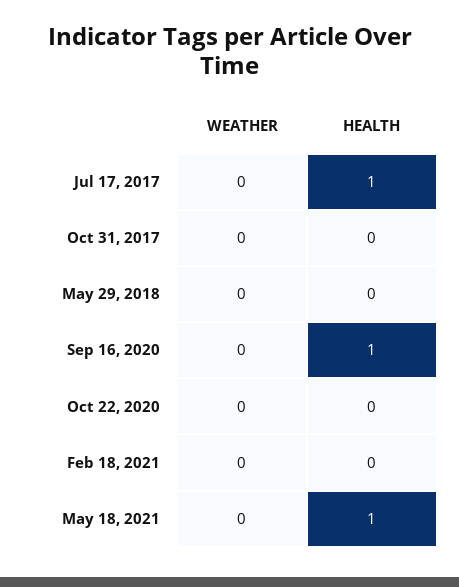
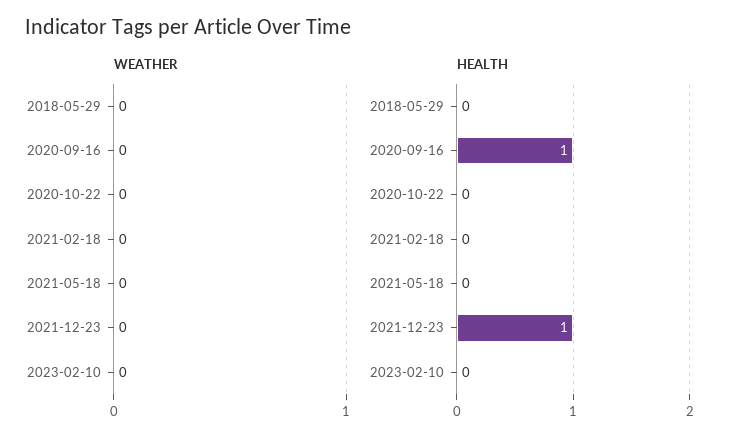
WEATHER, Jul 17, 2017: 0 -> none
HEALTH, Jul 17, 2017: 1 -> none
WEATHER, Oct 31, 2017: 0 -> none
HEALTH, Oct 31, 2017: 0 -> none
HEALTH, May 18, 2021: 1 -> 0
WEATHER, 2021-12-23: none -> 0
WEATHER, 2023-02-10: none -> 0
HEALTH, 2021-12-23: none -> 1
HEALTH, 2023-02-10: none -> 0

